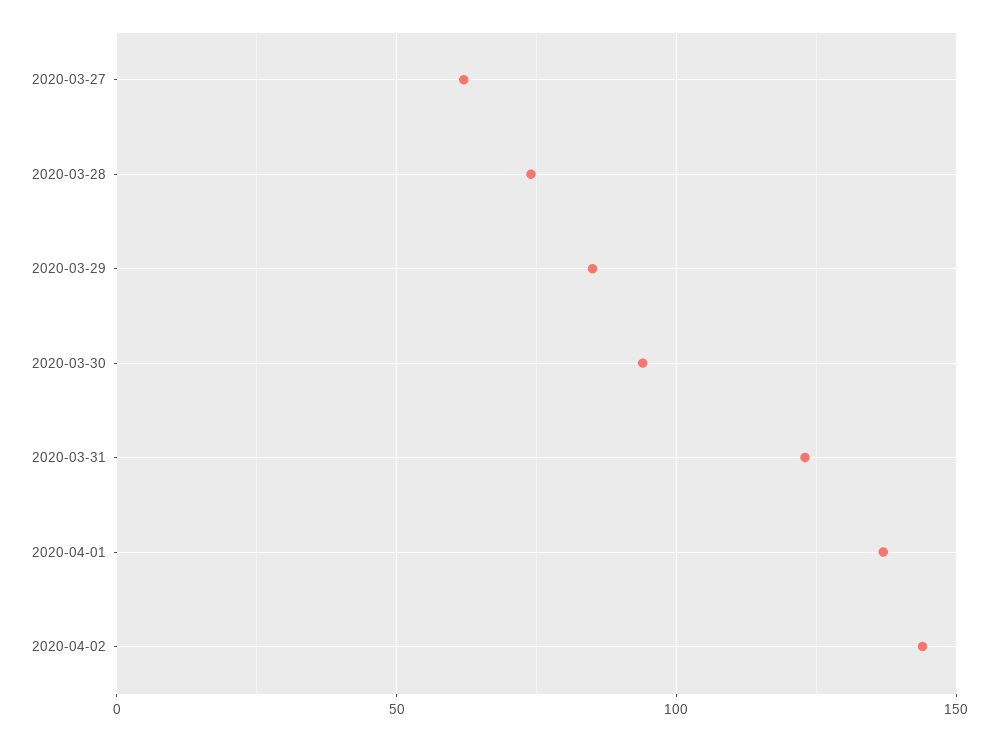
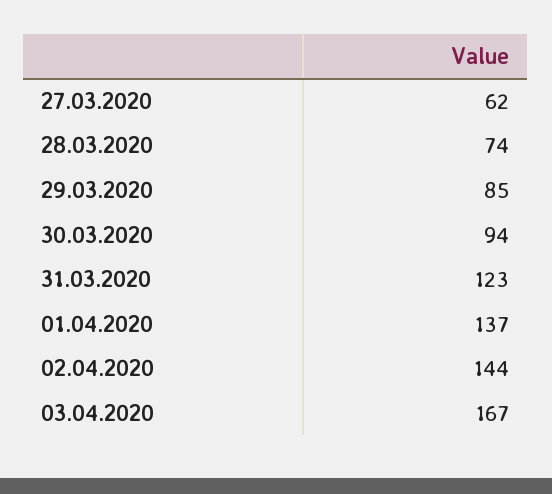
03.04.2020: none -> 167

